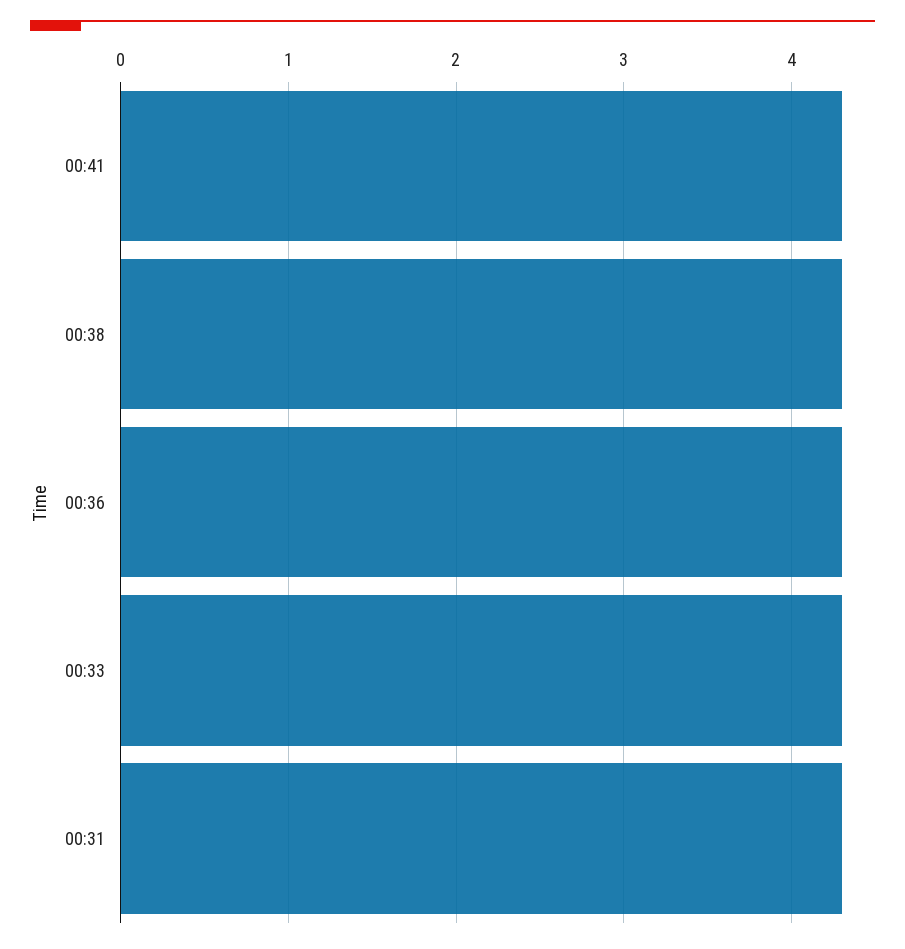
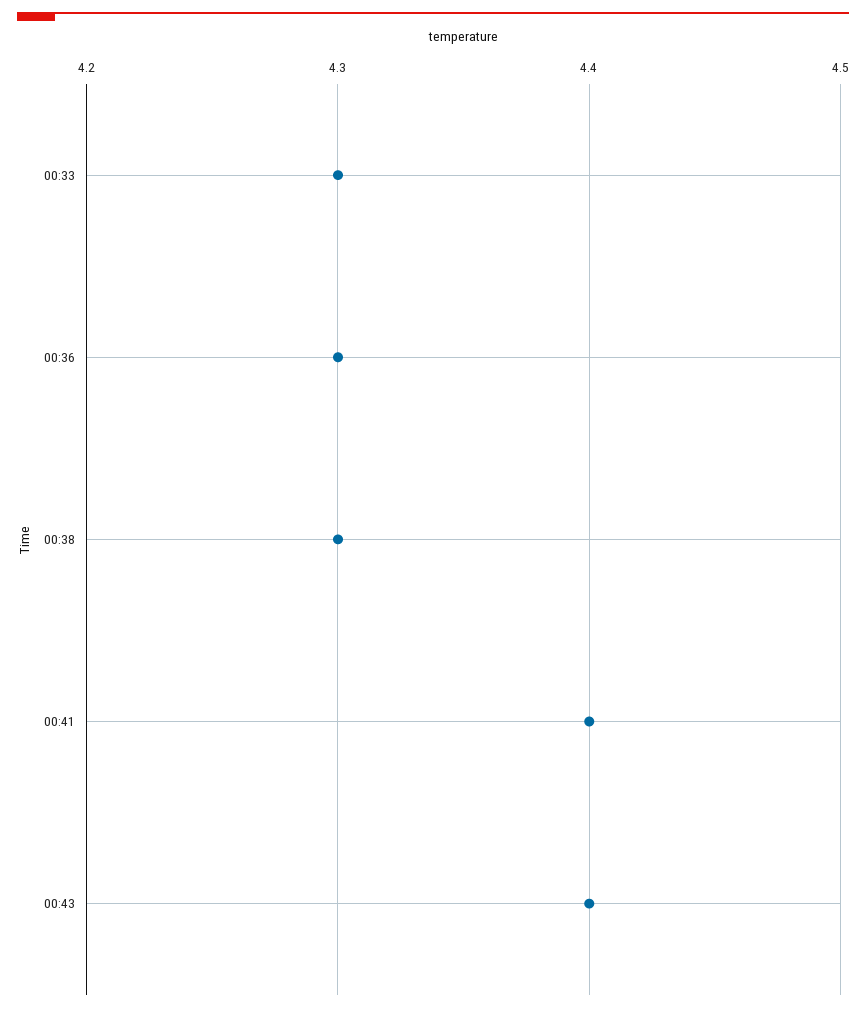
00:41: 4.3 -> 4.4
00:31: 4.3 -> none
00:43: none -> 4.4

